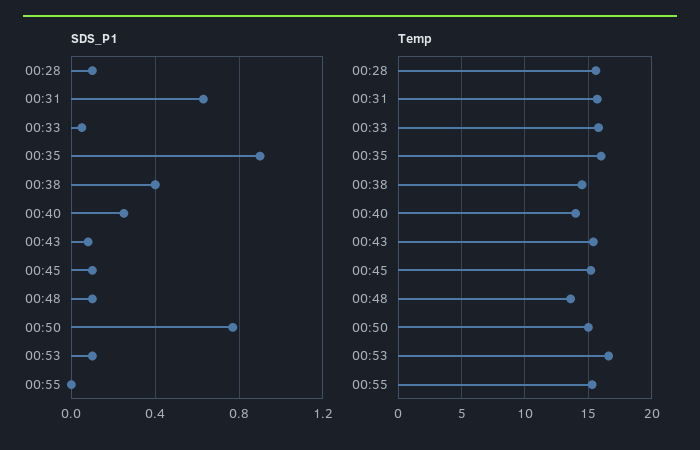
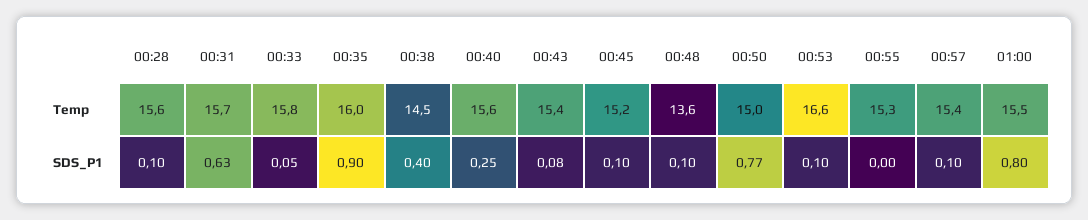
Temp, 00:40: 14 -> 15.6
Temp, 00:57: none -> 15.4
Temp, 01:00: none -> 15.5
SDS_P1, 00:57: none -> 0.1
SDS_P1, 01:00: none -> 0.8

